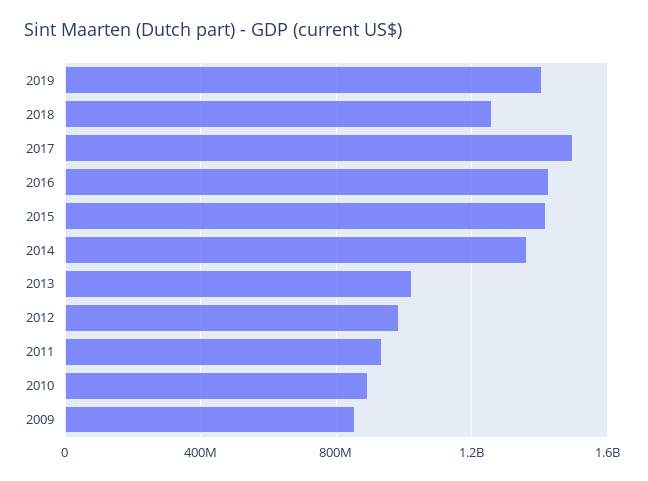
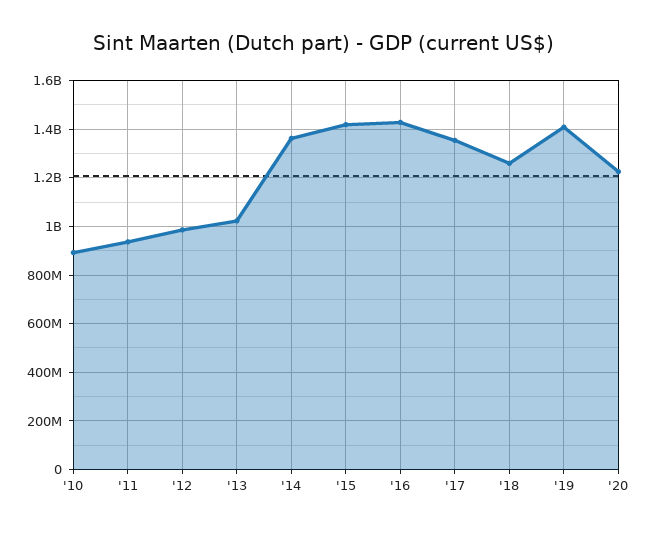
2017: 1500000000 -> 1350000000
2009: 850000000 -> none
'20: none -> 1225000000

